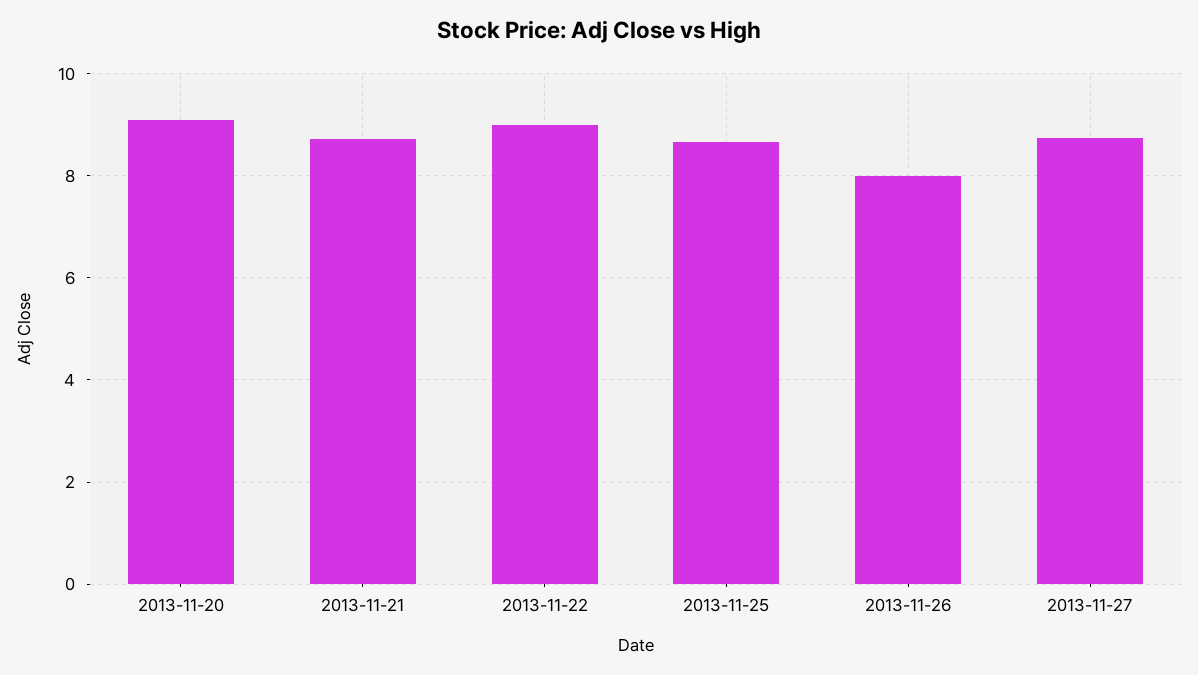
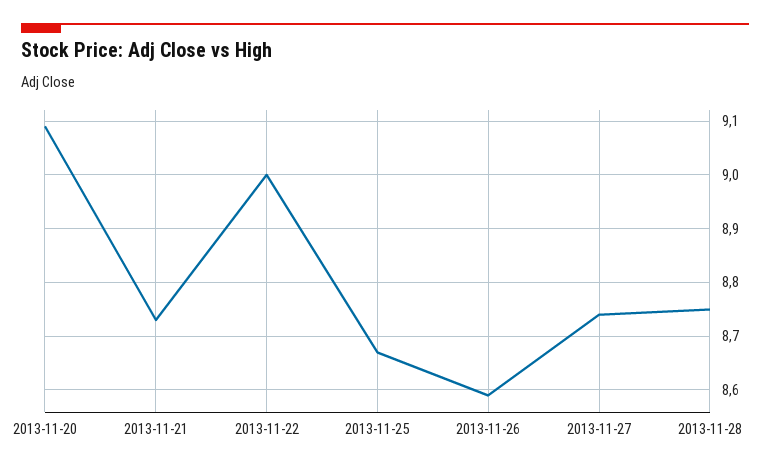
2013-11-26: 8 -> 8.6
2013-11-28: none -> 8.75

